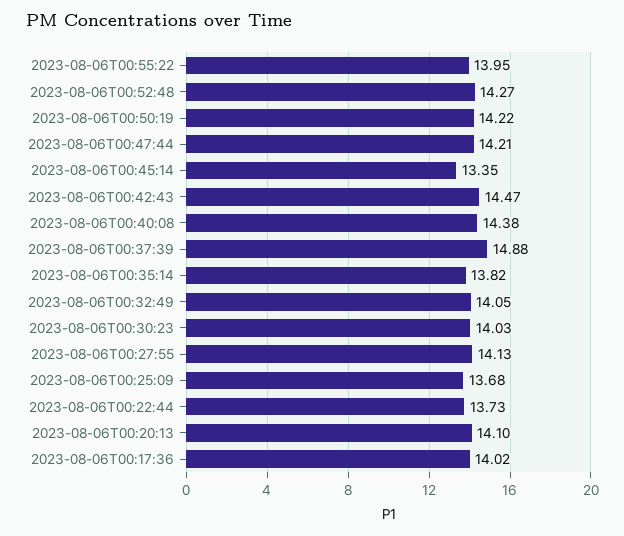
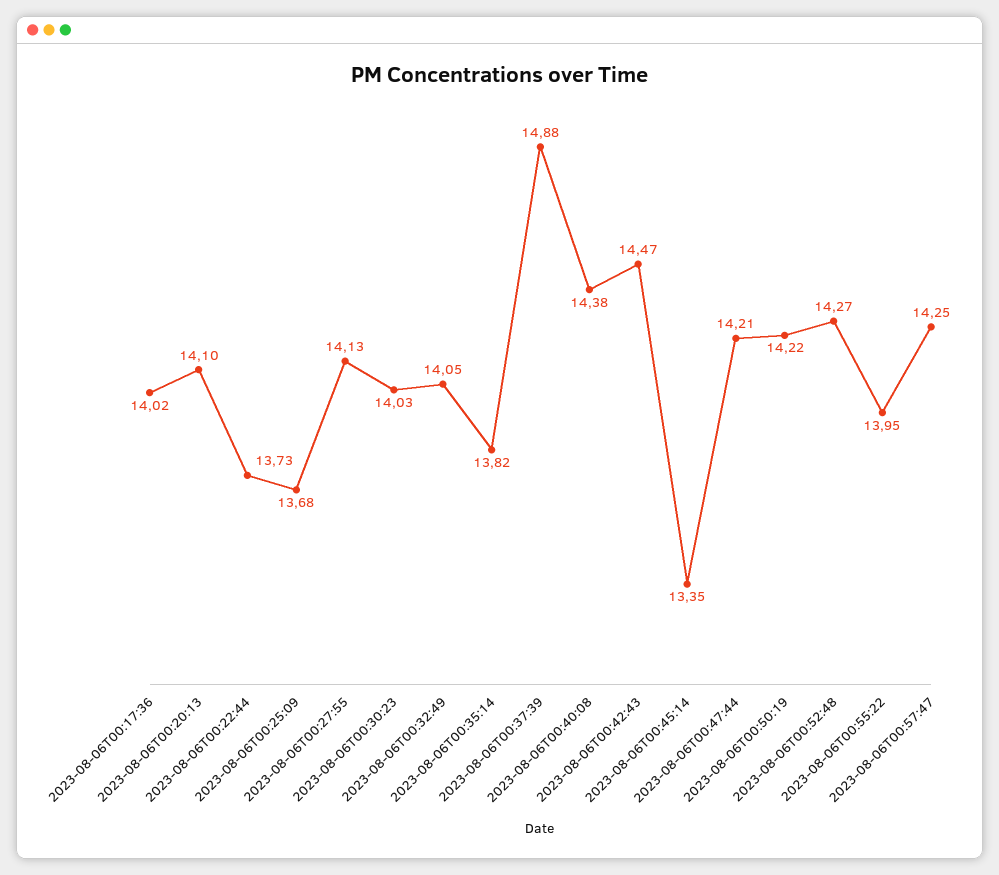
2023-08-06T00:57:47: none -> 14.25

